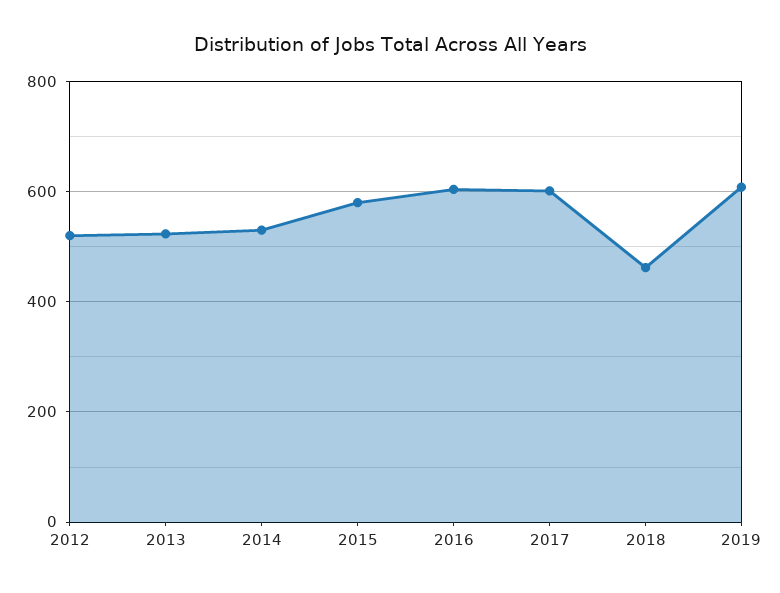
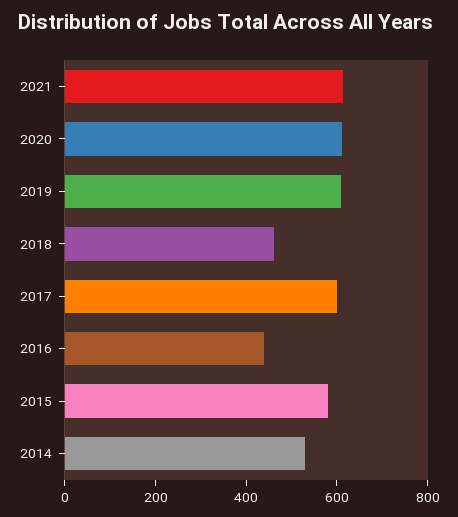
2012: 520 -> none
2013: 520 -> none
2016: 600 -> 450
2021: none -> 600
2020: none -> 600

